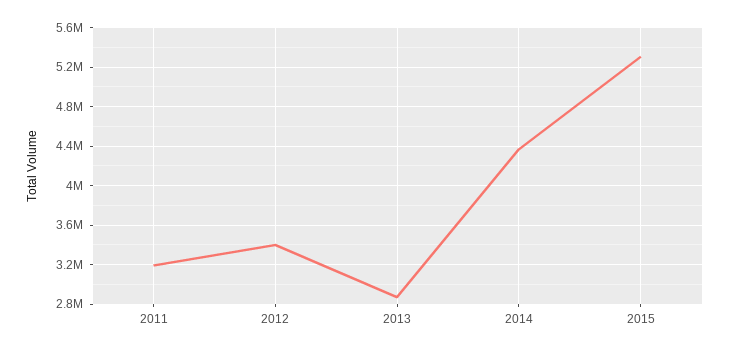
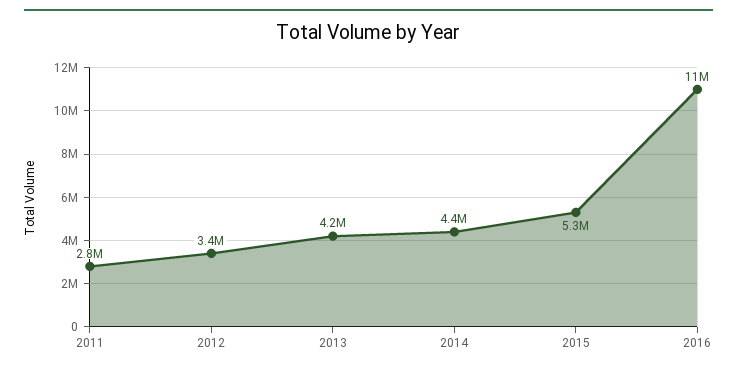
2011: 3200000 -> 2800000
2013: 2900000 -> 4200000
2016: none -> 11000000

